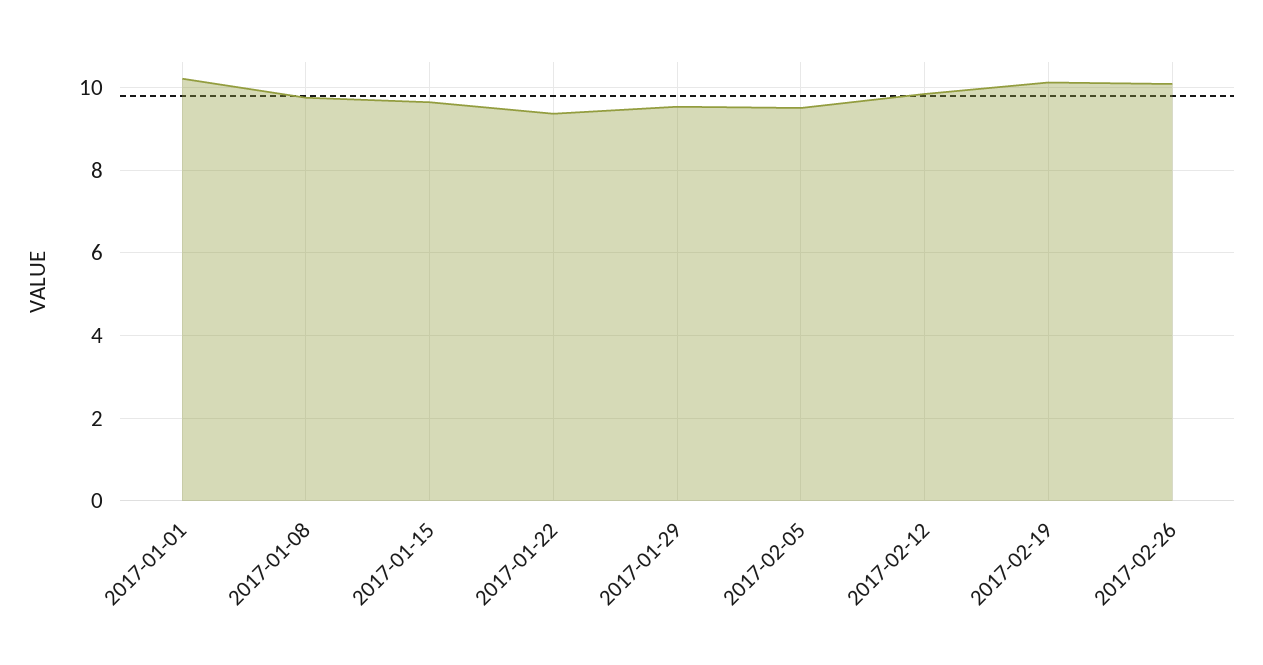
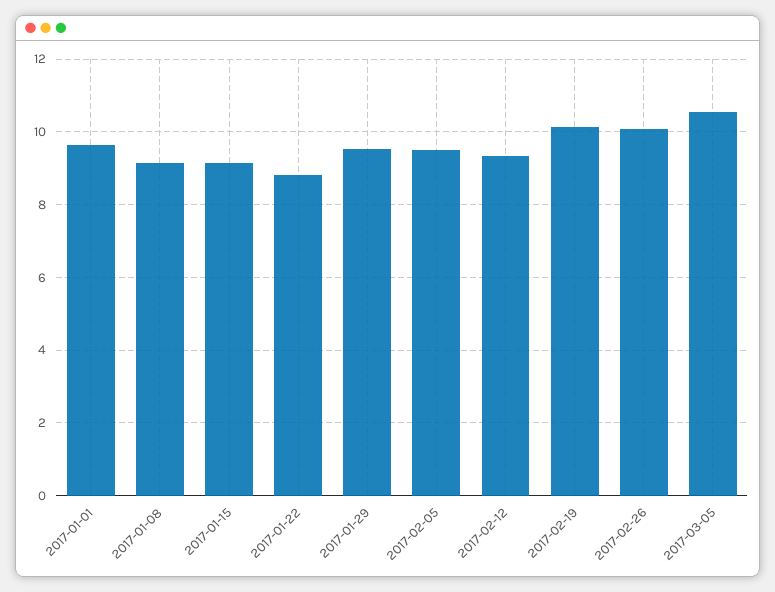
2017-01-01: 10.2 -> 9.6
2017-01-08: 9.8 -> 9.2
2017-01-15: 9.6 -> 9.2
2017-01-22: 9.4 -> 8.8
2017-02-12: 9.8 -> 9.4
2017-03-05: none -> 10.6

